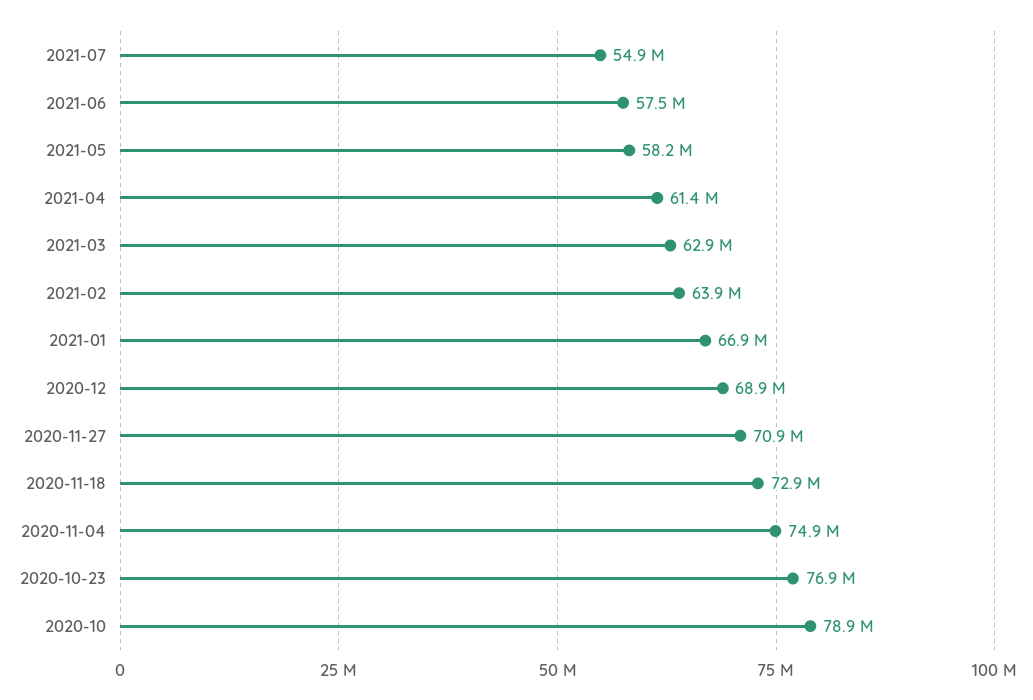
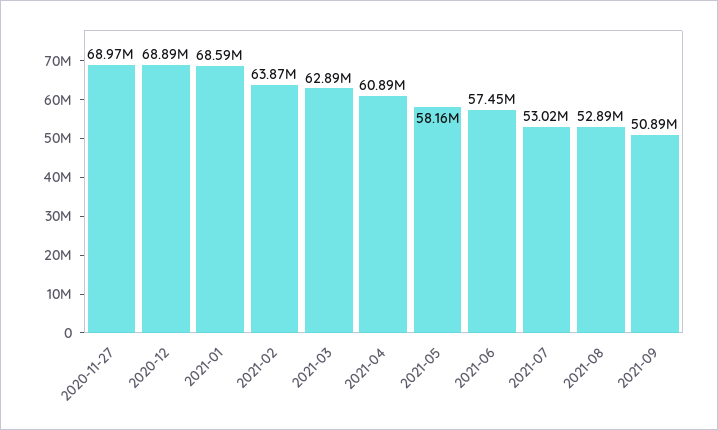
2021-07: 54900000 -> 53020000
2021-04: 61400000 -> 60890000
2021-01: 66900000 -> 68590000
2020-11-27: 70900000 -> 68970000
2020-11-18: 72900000 -> none
2020-11-04: 74900000 -> none
2020-10-23: 76900000 -> none
2020-10: 78900000 -> none
2021-08: none -> 52890000
2021-09: none -> 50890000

